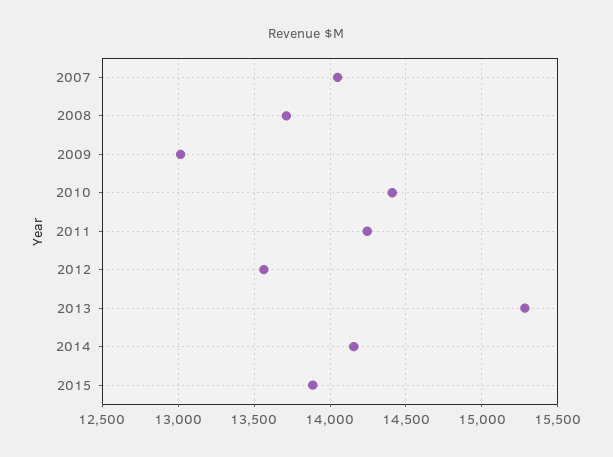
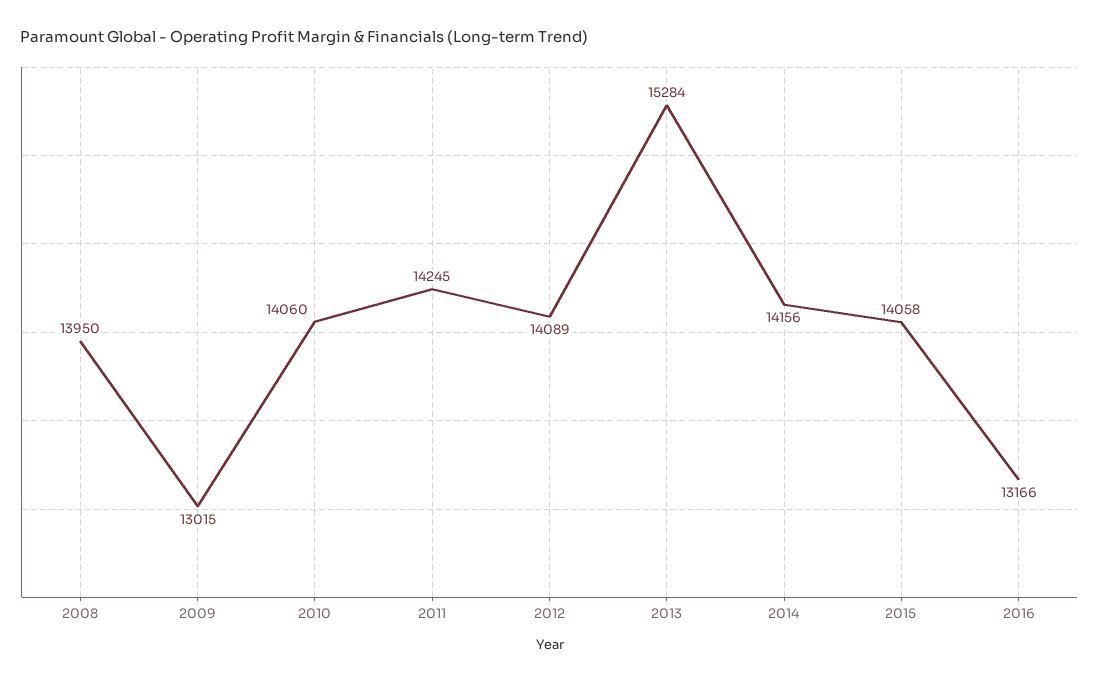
2007: 14050 -> none
2008: 13700 -> 13950
2010: 14400 -> 14060
2012: 13550 -> 14089
2015: 13900 -> 14058
2016: none -> 13166

